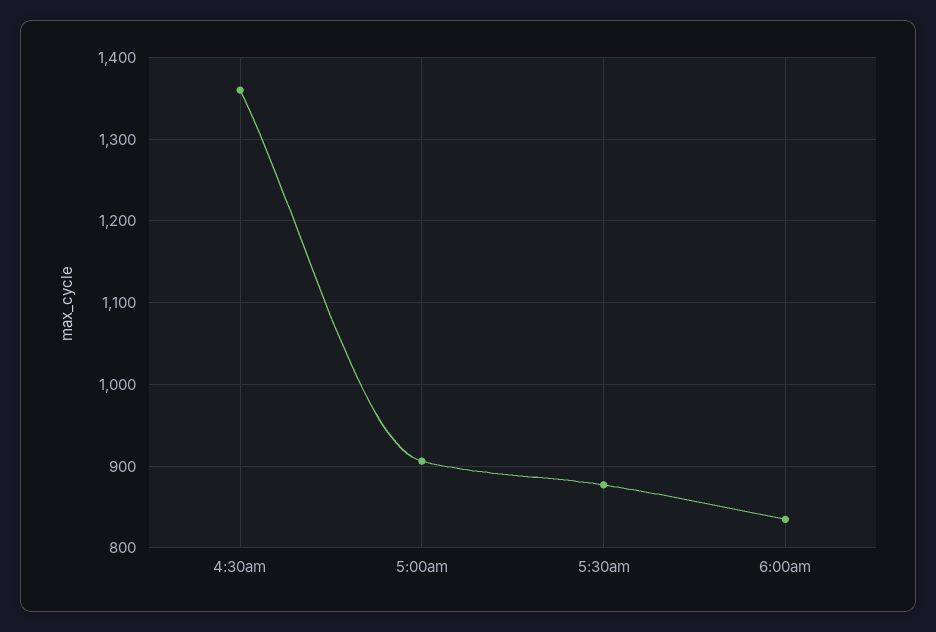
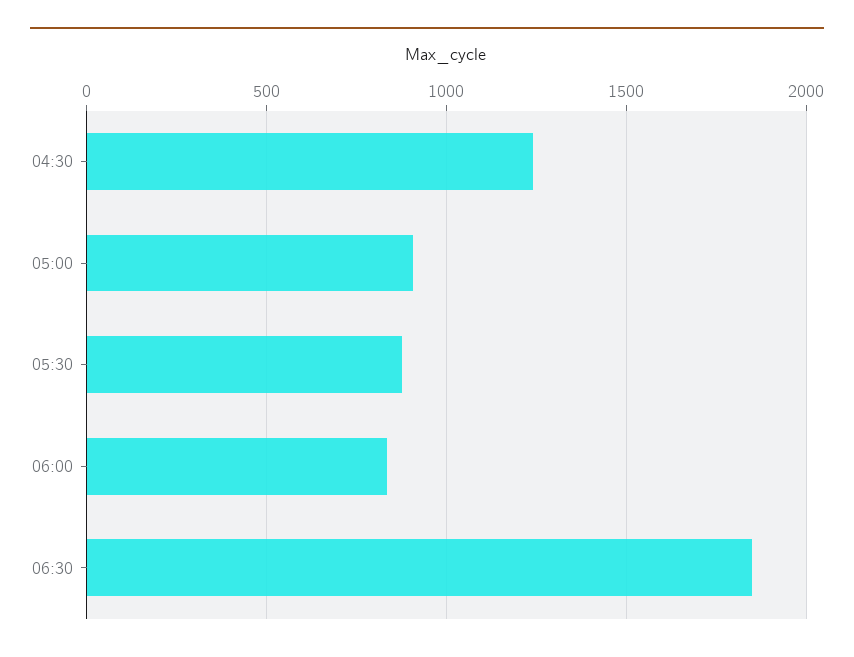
4:30am: 1360 -> 1250
06:30: none -> 1850

